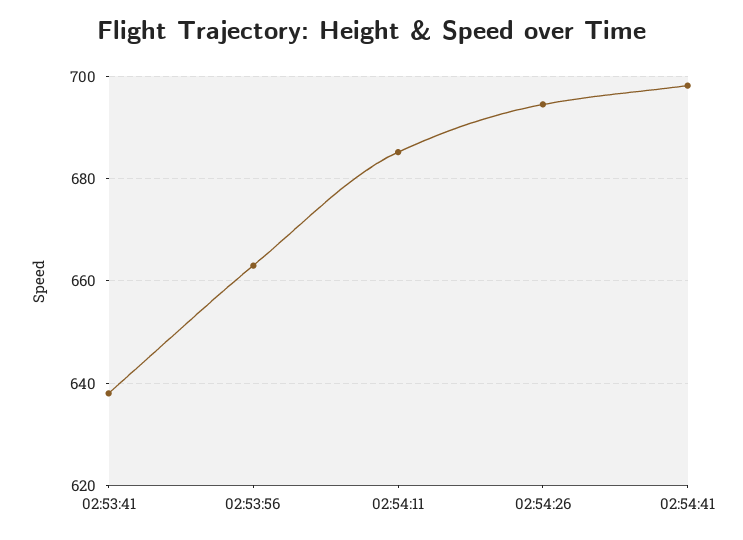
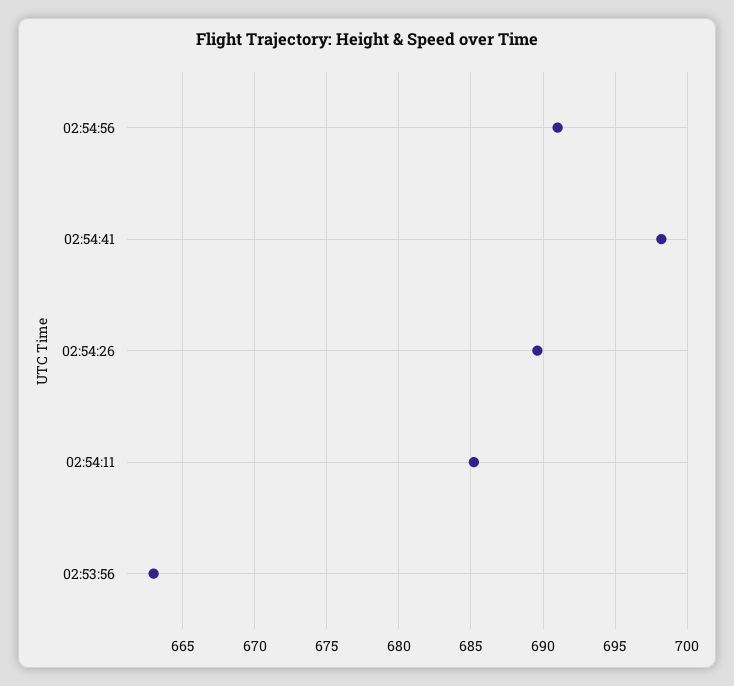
02:53:41: 638 -> none
02:54:26: 694 -> 689.5
02:54:56: none -> 691

